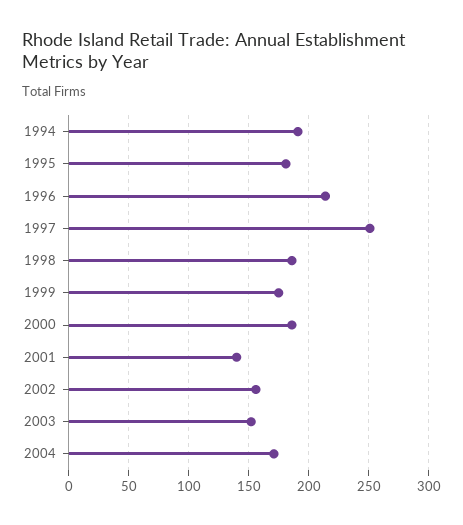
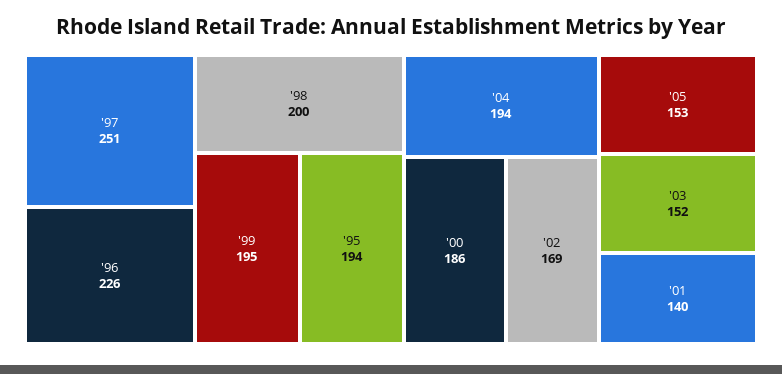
1994: 190 -> none
1995: 180 -> 194
1996: 215 -> 226
1998: 185 -> 200
1999: 175 -> 195
2002: 155 -> 169
2004: 170 -> 194
'05: none -> 153

